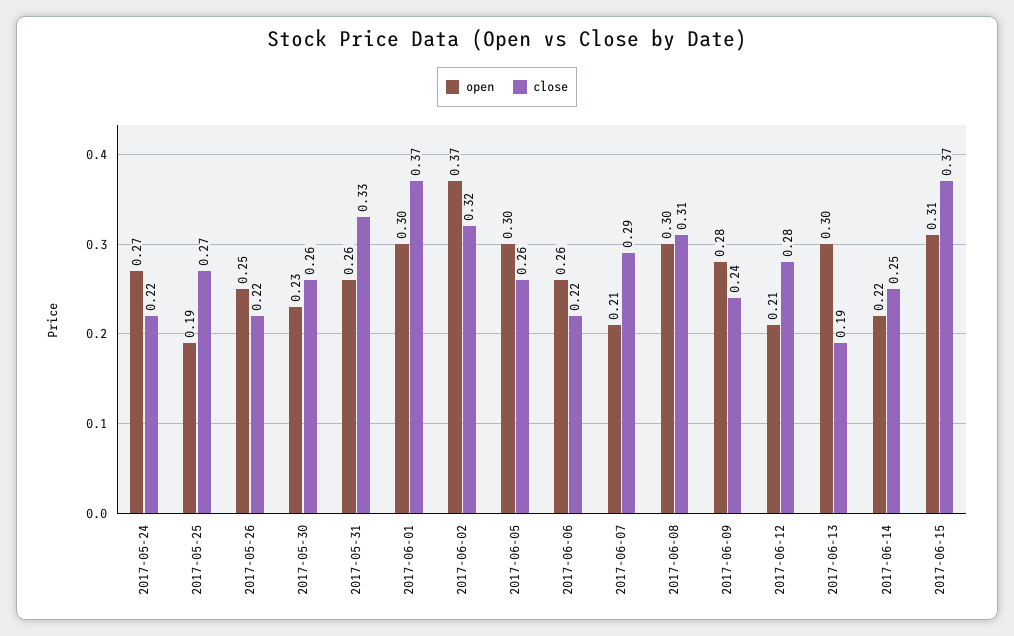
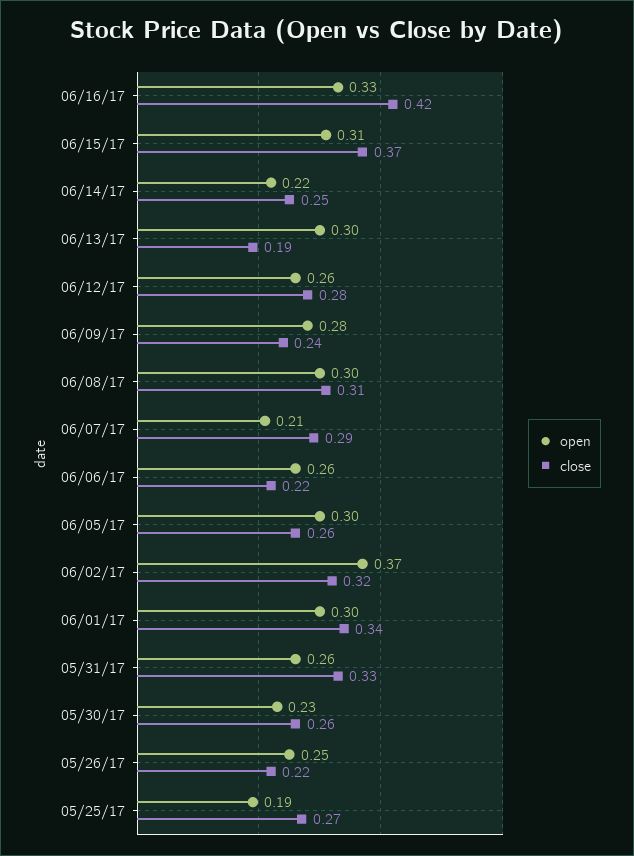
open, 2017-05-24: 0.27 -> none
close, 2017-05-24: 0.22 -> none
close, 2017-06-01: 0.37 -> 0.34
open, 2017-06-12: 0.21 -> 0.26
open, 06/16/17: none -> 0.33
close, 06/16/17: none -> 0.42

